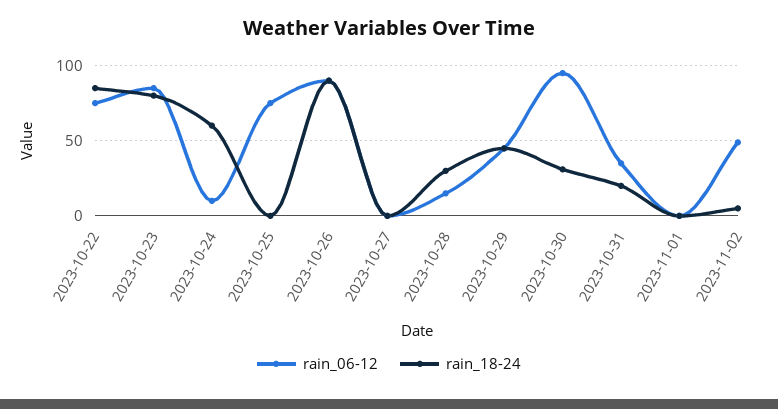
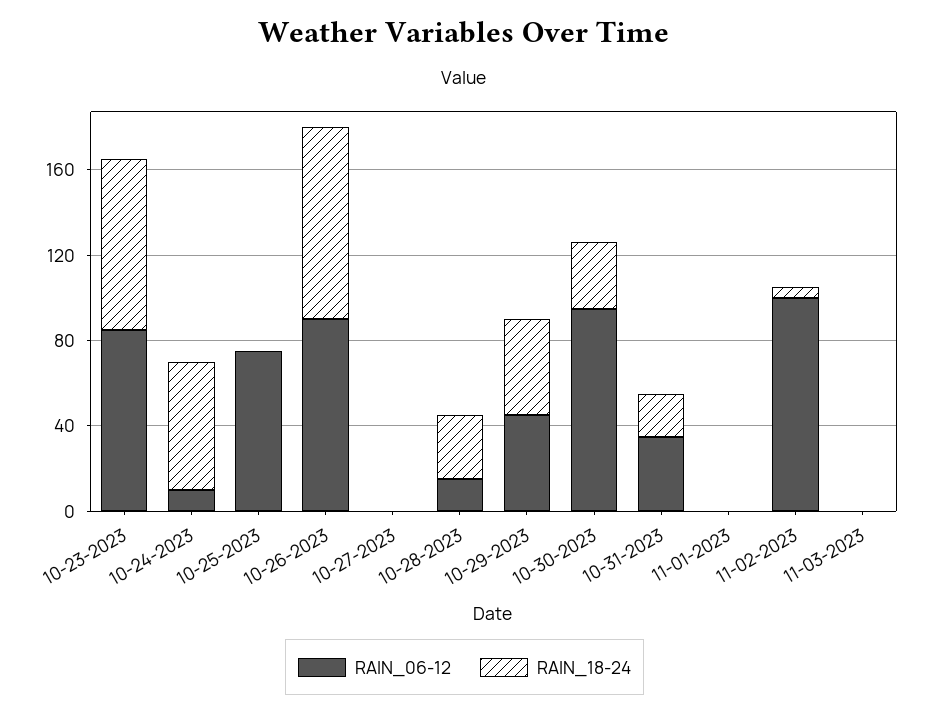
rain_06-12, 2023-10-22: 75 -> none
rain_18-24, 2023-10-22: 85 -> none
rain_06-12, 2023-11-02: 50 -> 100
rain_06-12, 11-03-2023: none -> 0
rain_18-24, 11-03-2023: none -> 0

